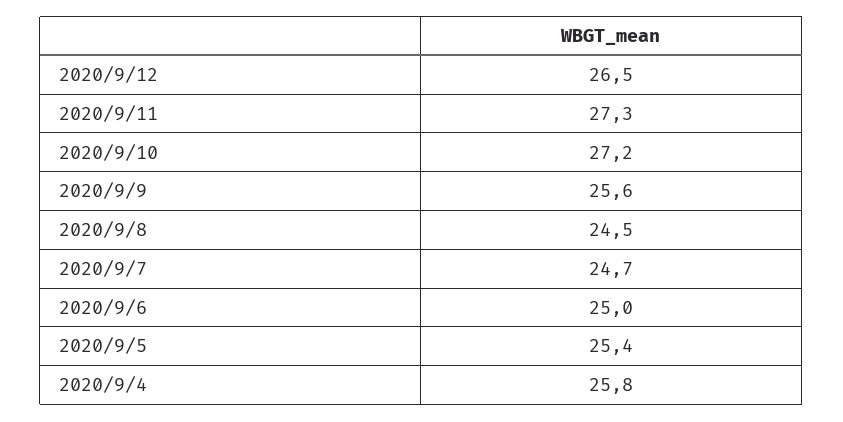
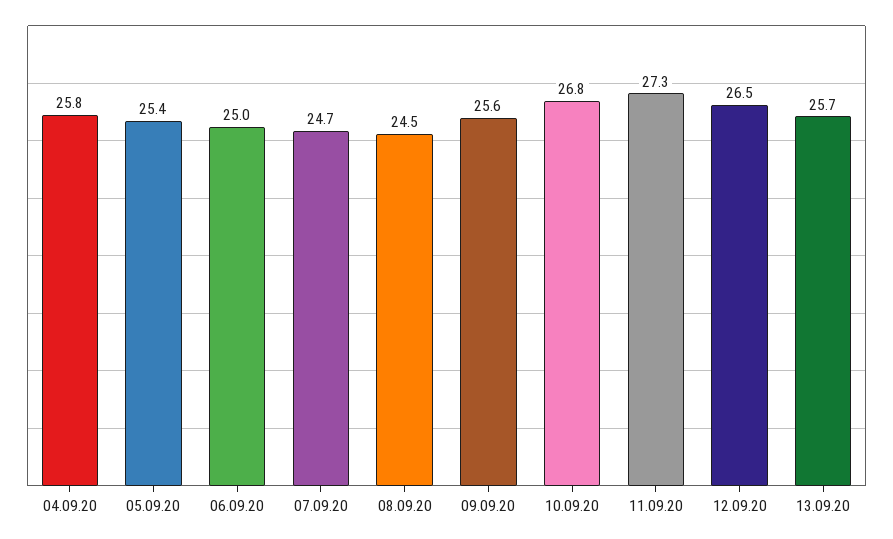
2020/9/10: 27.2 -> 26.8
13.09.20: none -> 25.7

